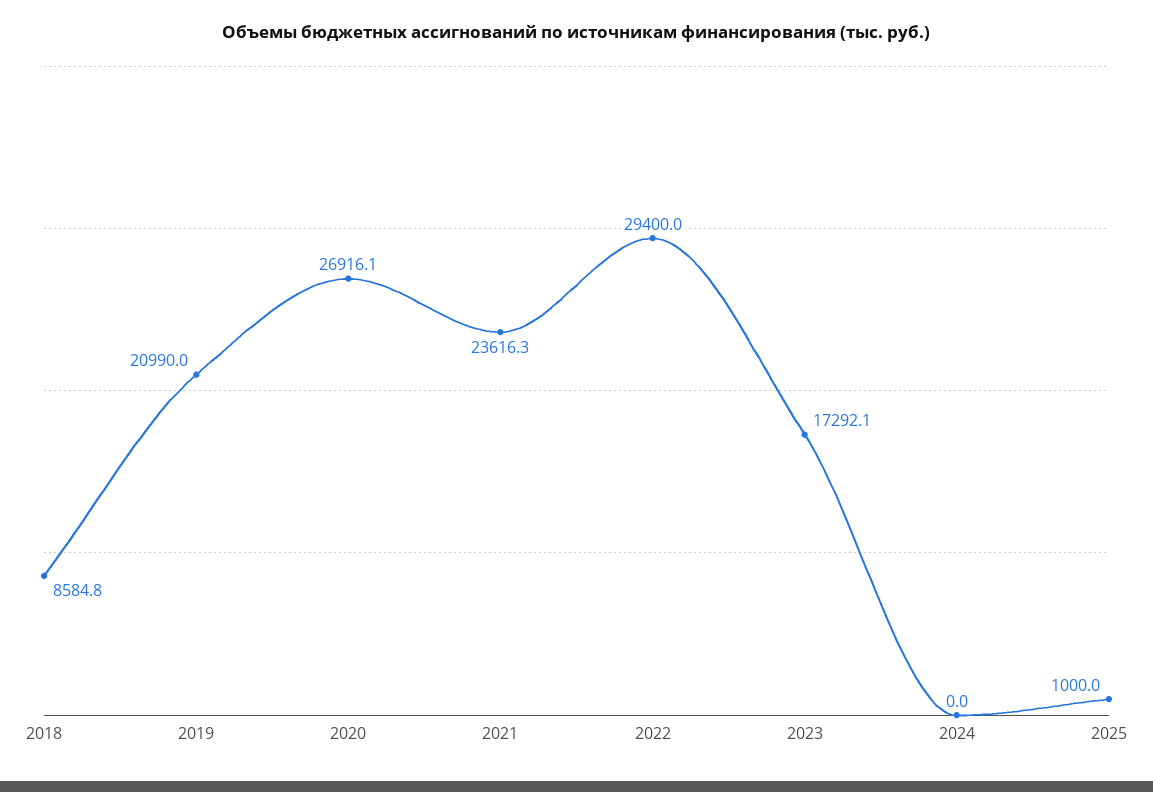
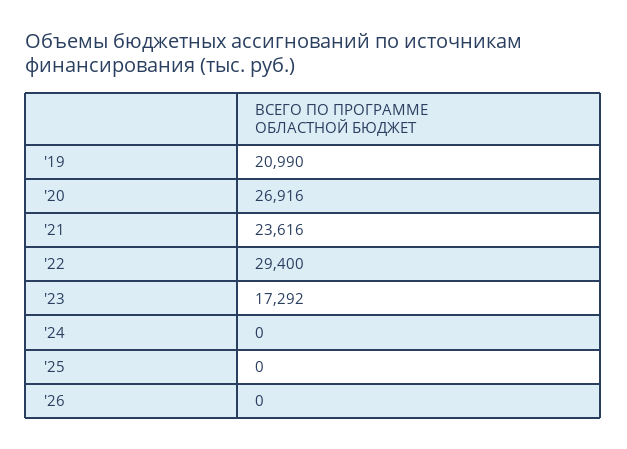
2018: 8584.8 -> none
2025: 1000 -> 0
'26: none -> 0

